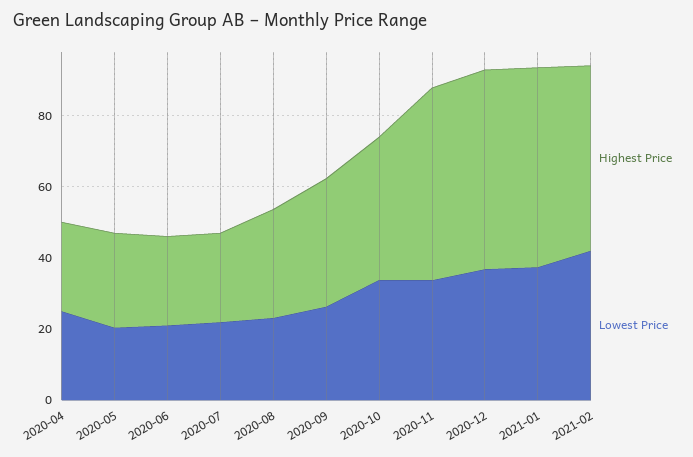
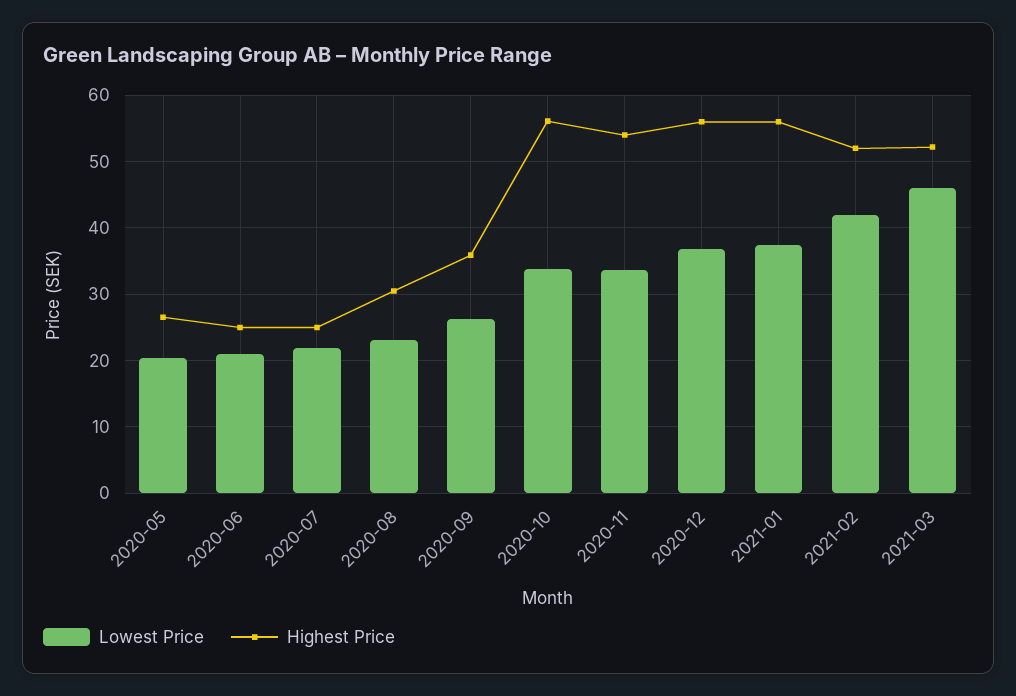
Highest Price, 2020-04: 25 -> none
Lowest Price, 2020-04: 25 -> none
Highest Price, 2020-10: 40 -> 56
Lowest Price, 2021-03: none -> 46
Highest Price, 2021-03: none -> 52

